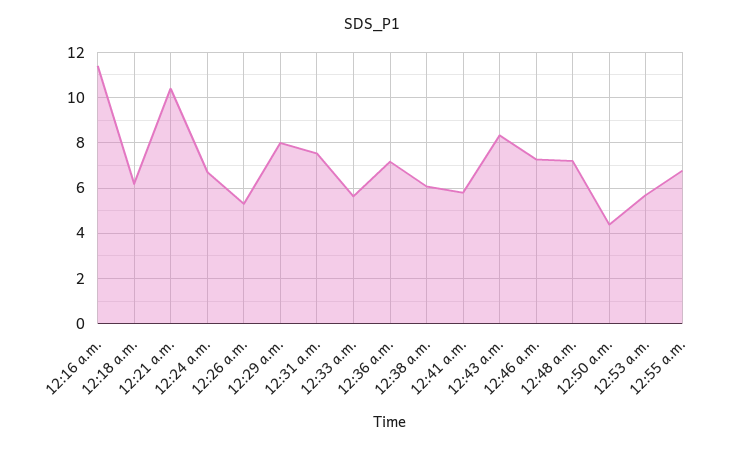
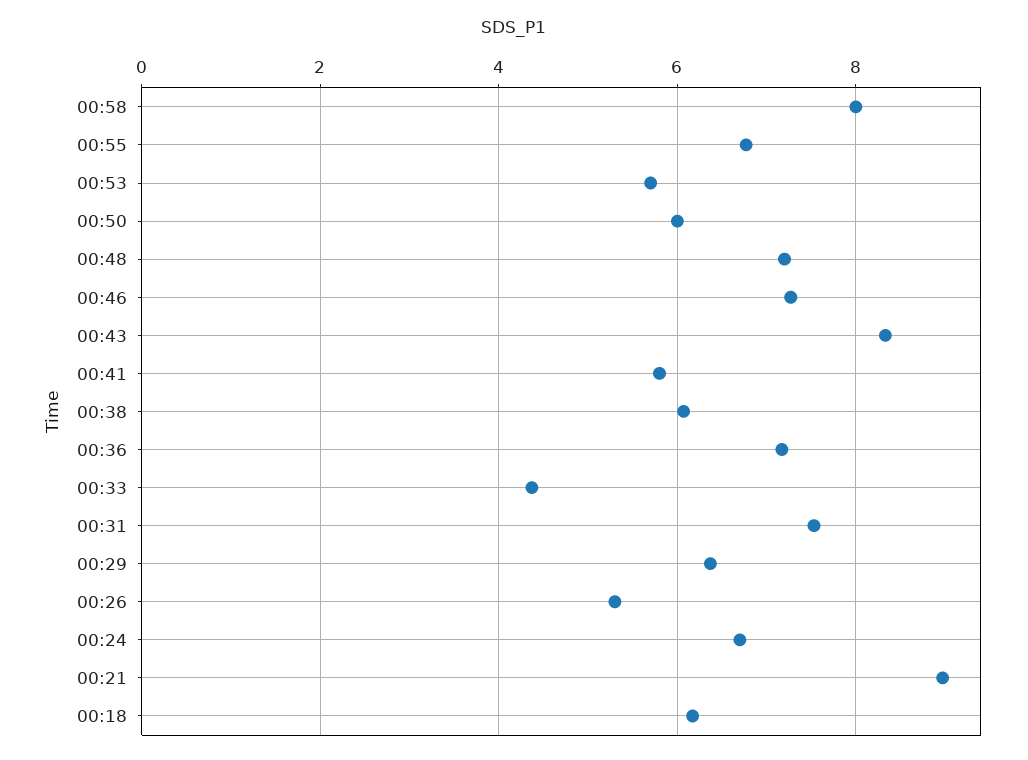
12:16 a.m.: 11.5 -> none
12:21 a.m.: 10.5 -> 9
12:29 a.m.: 8 -> 6.4
12:33 a.m.: 5.5 -> 4.4
12:50 a.m.: 4.5 -> 6
00:58: none -> 8

